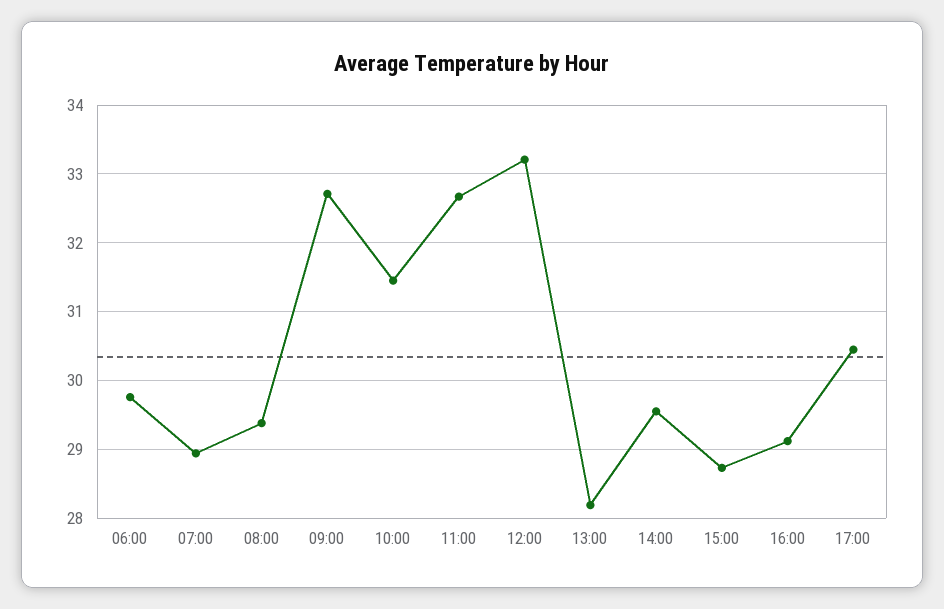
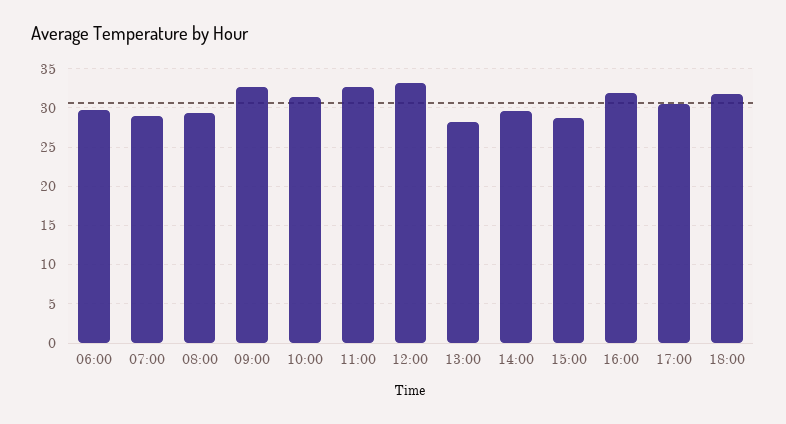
16:00: 29.1 -> 32
18:00: none -> 32

